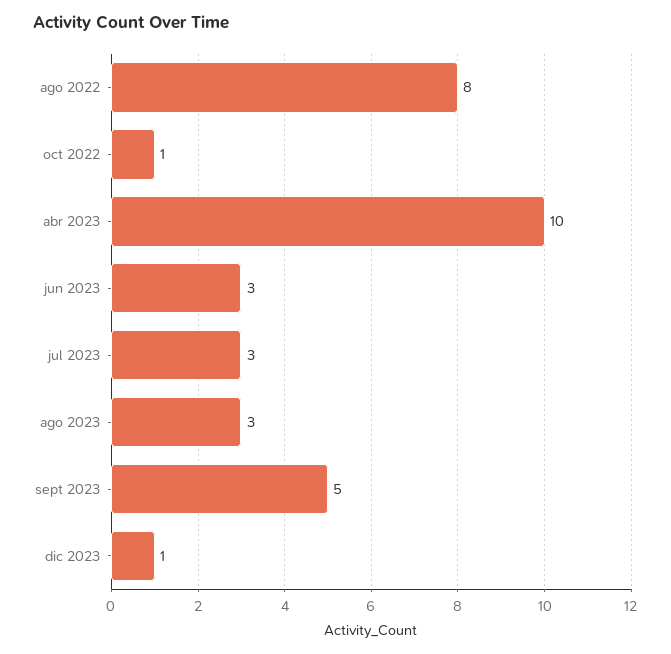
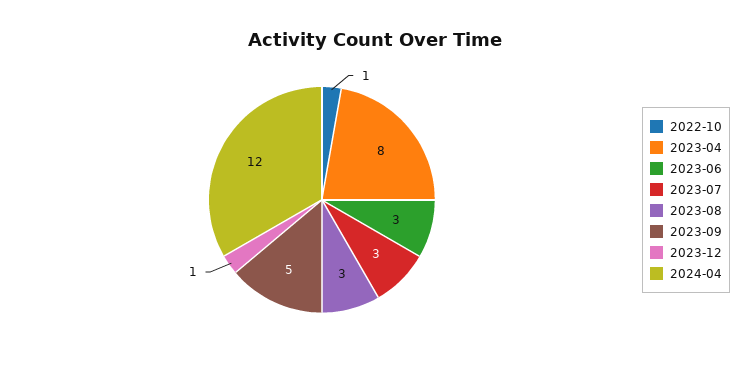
ago 2022: 8 -> none
abr 2023: 10 -> 8
2024-04: none -> 12

